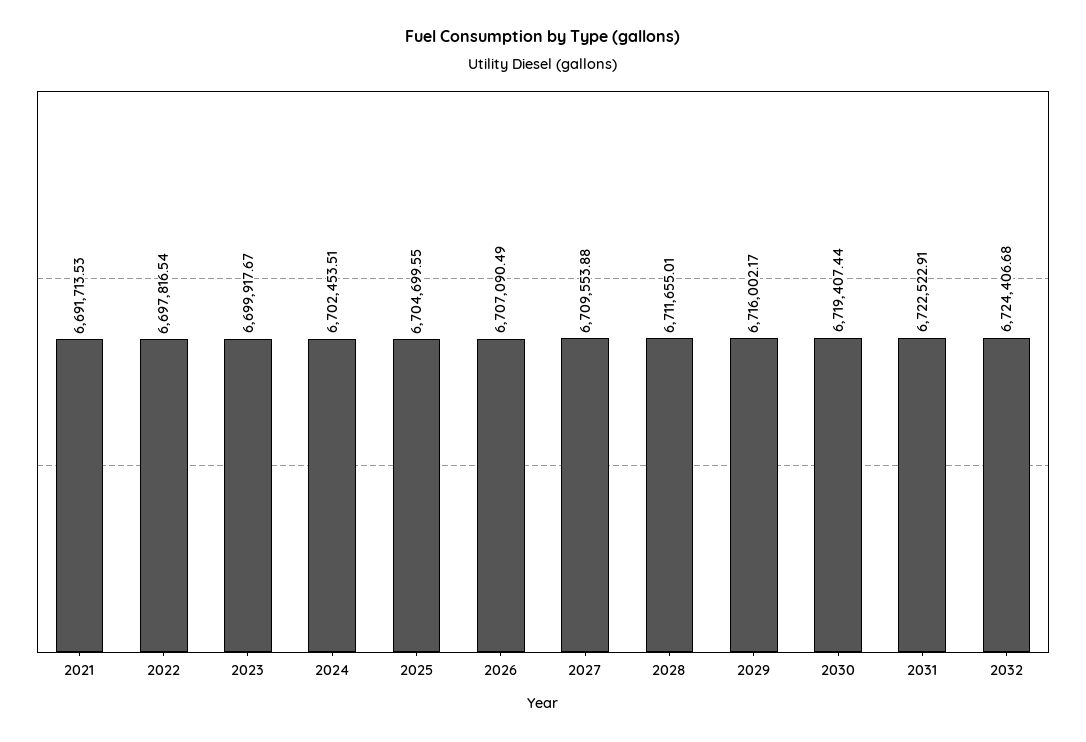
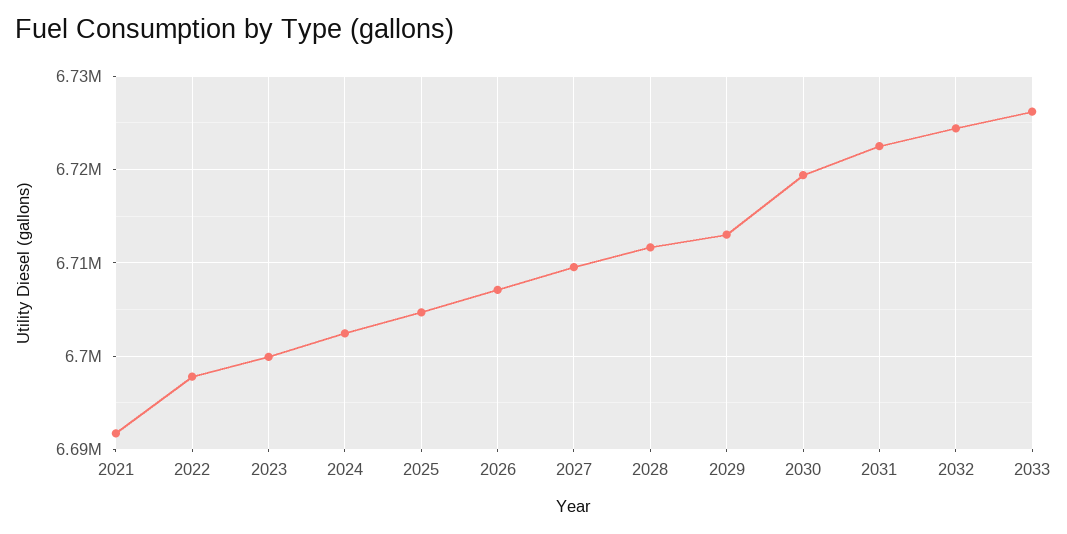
2029: 6716002.17 -> 6713000
2033: none -> 6726000

